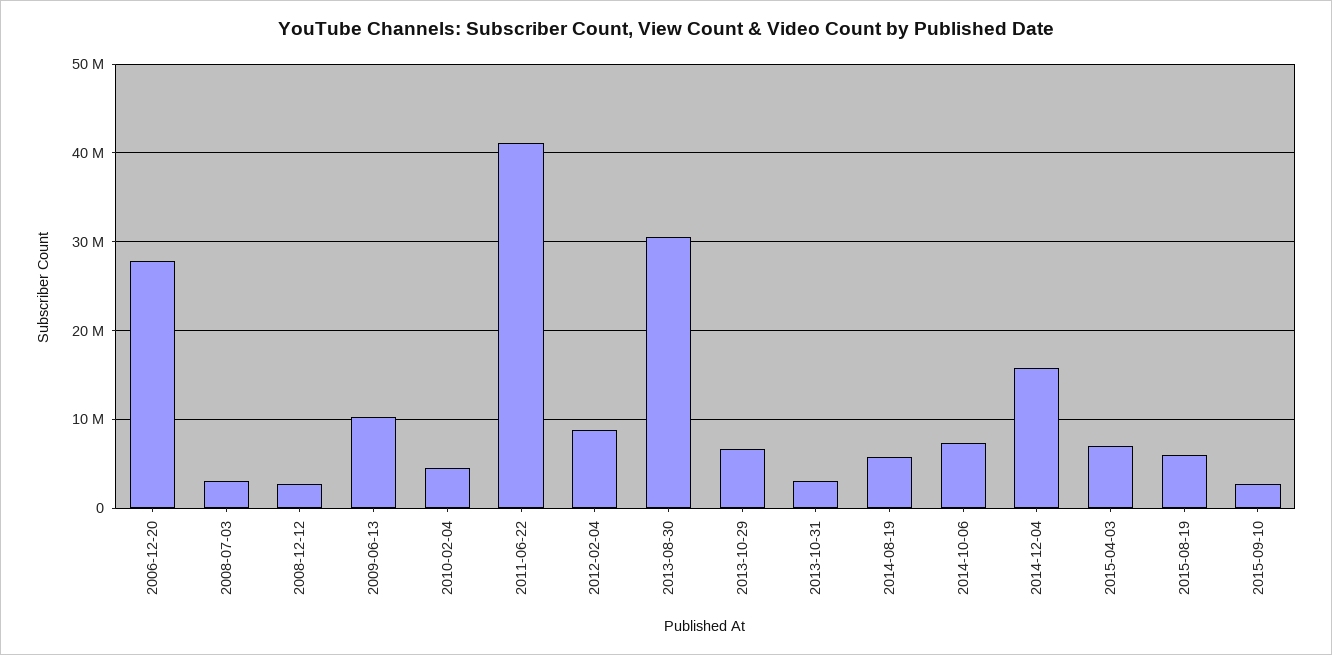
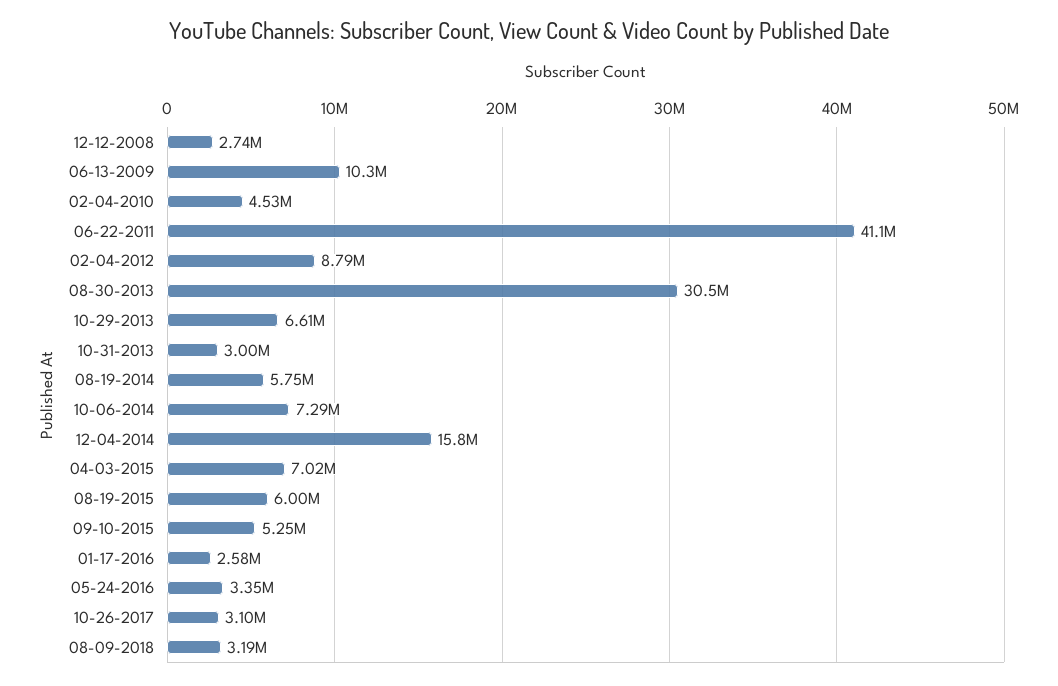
2006-12-20: 28000000 -> none
2008-07-03: 3000000 -> none
2015-09-10: 3000000 -> 5250000
01-17-2016: none -> 2580000
05-24-2016: none -> 3350000
10-26-2017: none -> 3100000
08-09-2018: none -> 3190000

